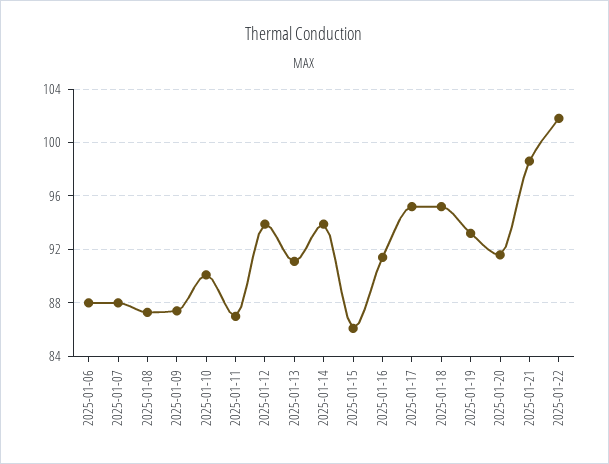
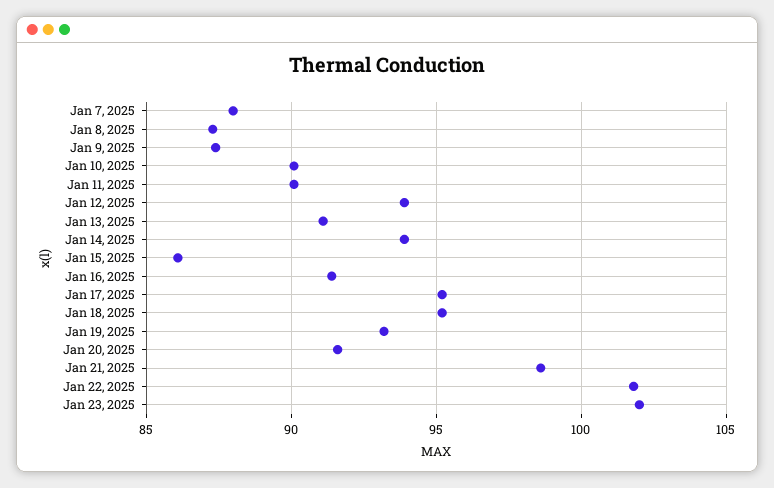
2025-01-06: 88 -> none
2025-01-11: 87 -> 90
Jan 23, 2025: none -> 102

